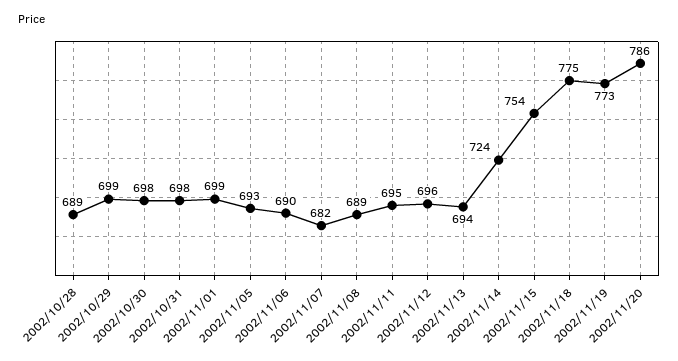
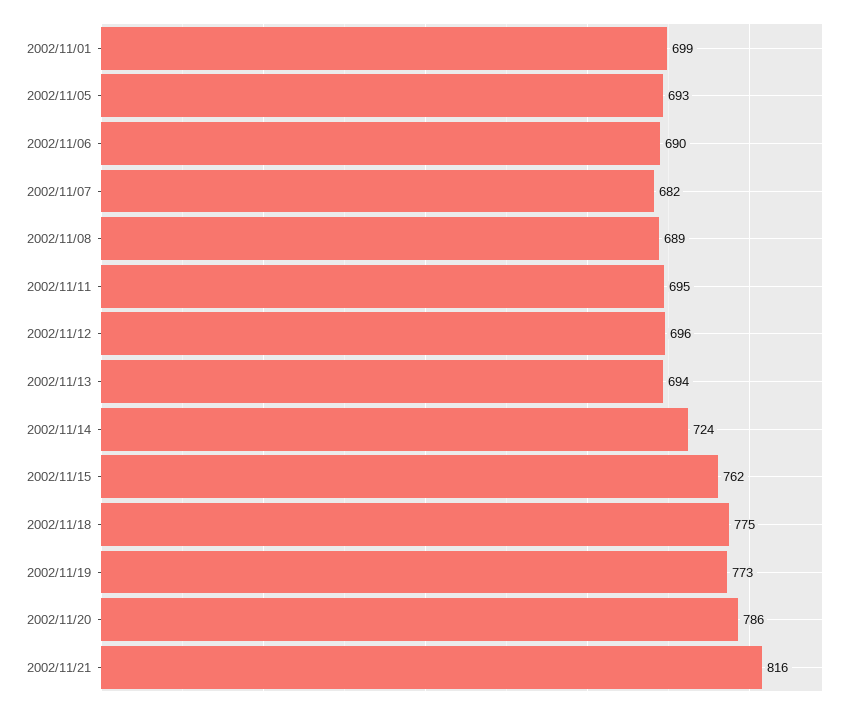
2002/10/28: 689 -> none
2002/10/29: 699 -> none
2002/10/30: 698 -> none
2002/10/31: 698 -> none
2002/11/15: 754 -> 762
2002/11/21: none -> 816

